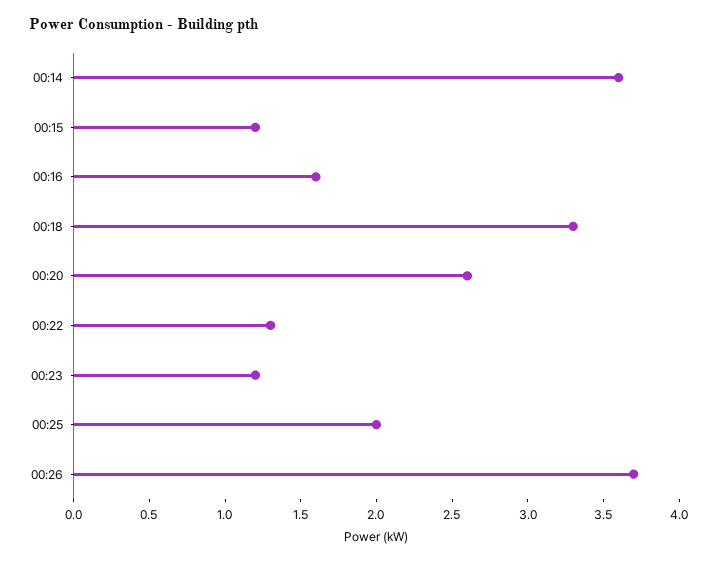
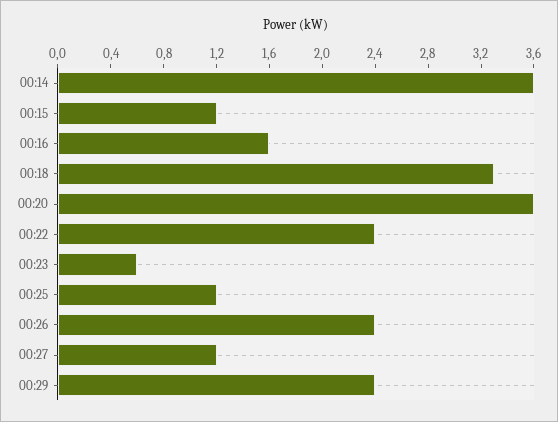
00:20: 2.6 -> 3.6
00:22: 1.3 -> 2.4
00:23: 1.2 -> 0.6
00:25: 2 -> 1.2
00:26: 3.7 -> 2.4
00:27: none -> 1.2
00:29: none -> 2.4

